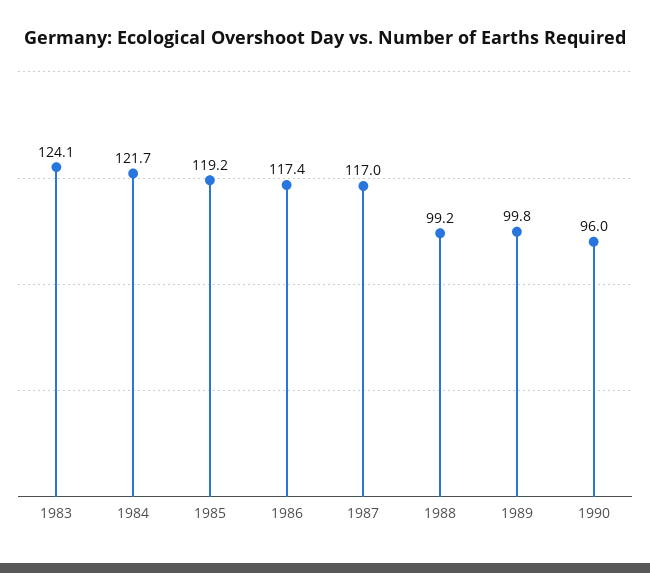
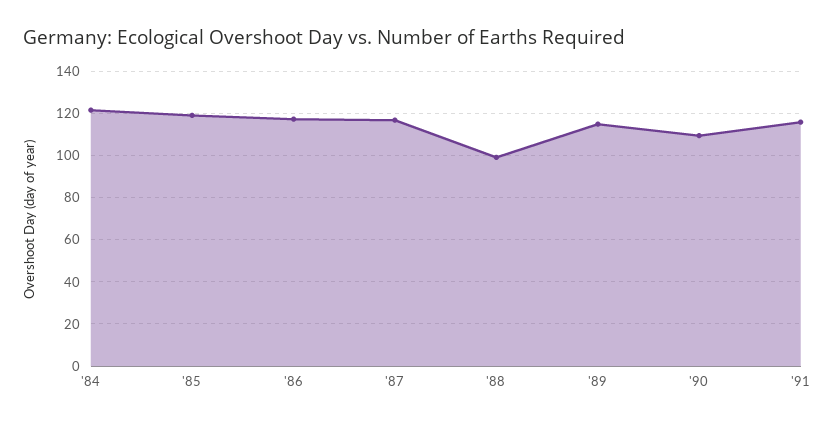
1983: 124.1 -> none
1989: 99.8 -> 115
1990: 96 -> 110
'91: none -> 115

